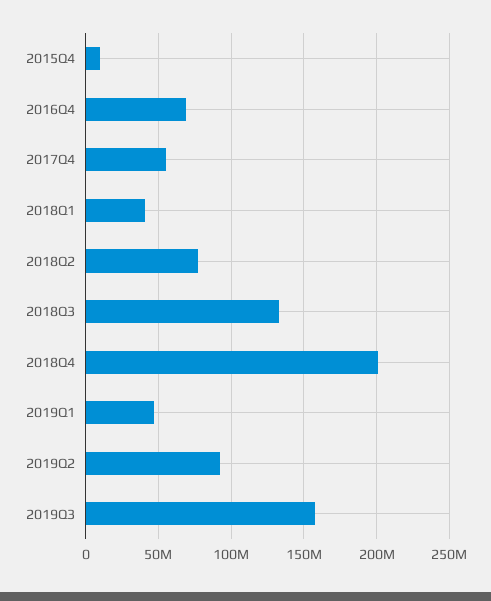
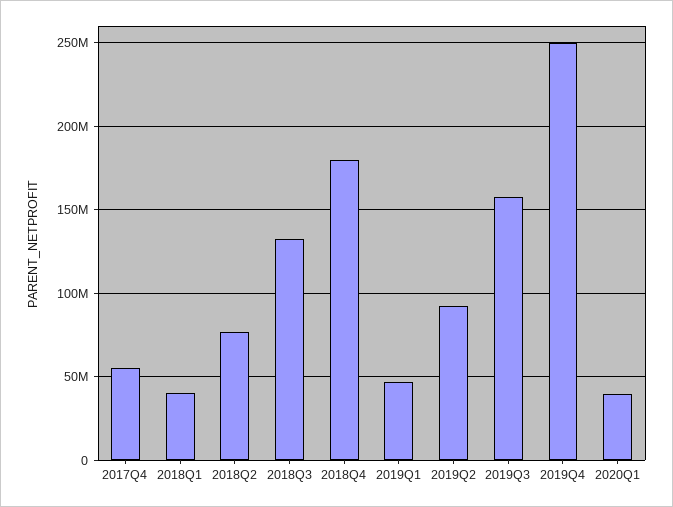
2015Q4: 10000000 -> none
2016Q4: 70000000 -> none
2018Q4: 200000000 -> 180000000
2019Q4: none -> 250000000
2020Q1: none -> 40000000

